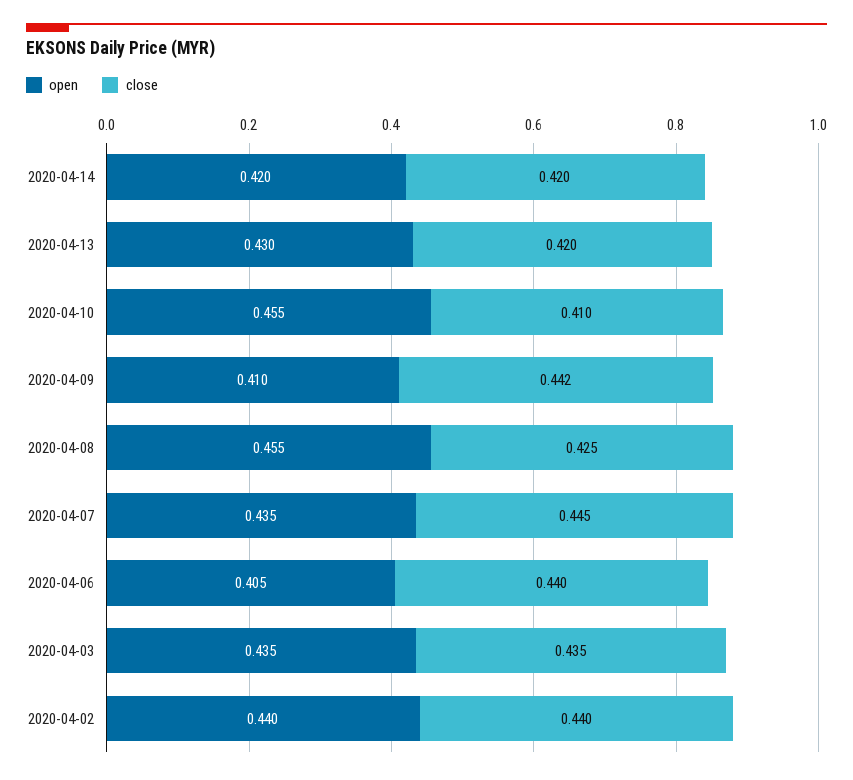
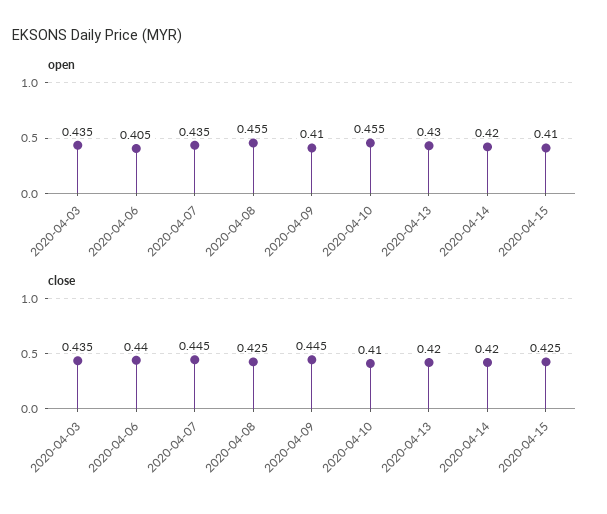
close, 2020-04-09: 0.442 -> 0.445
open, 2020-04-02: 0.44 -> none
close, 2020-04-02: 0.44 -> none
open, 2020-04-15: none -> 0.41
close, 2020-04-15: none -> 0.425

